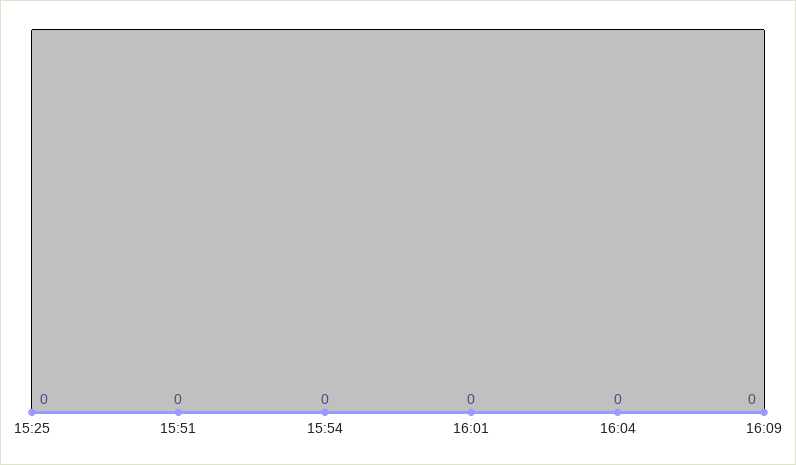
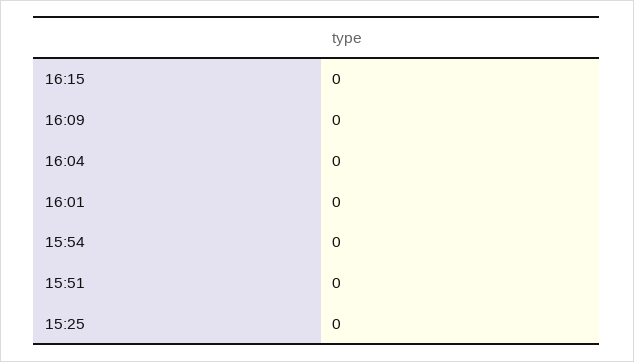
16:15: none -> 0

